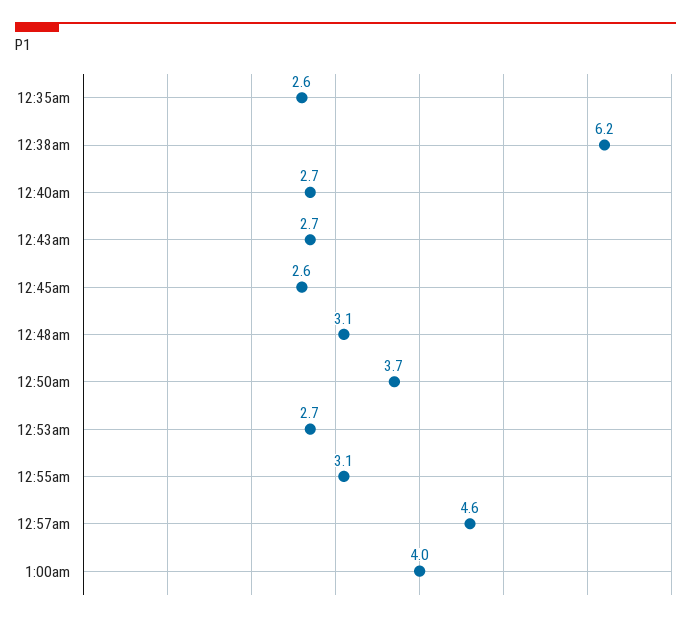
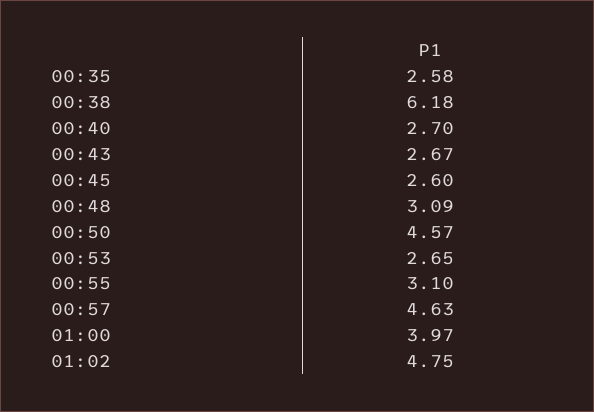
12:50am: 3.7 -> 4.57
01:02: none -> 4.75

